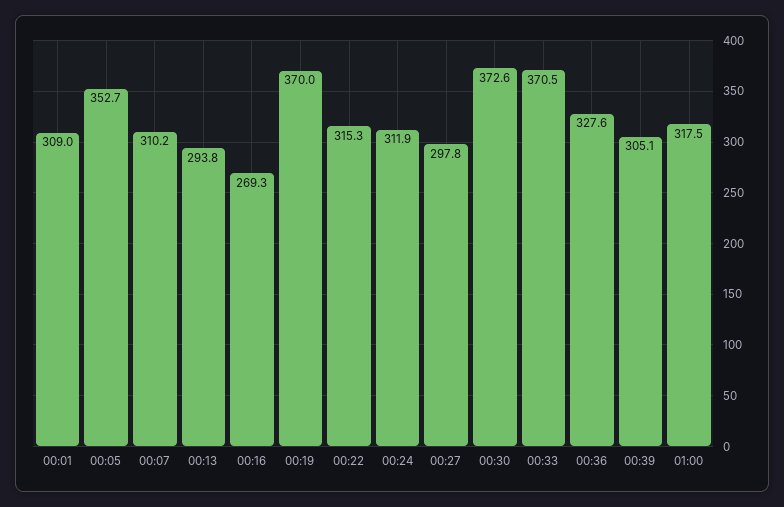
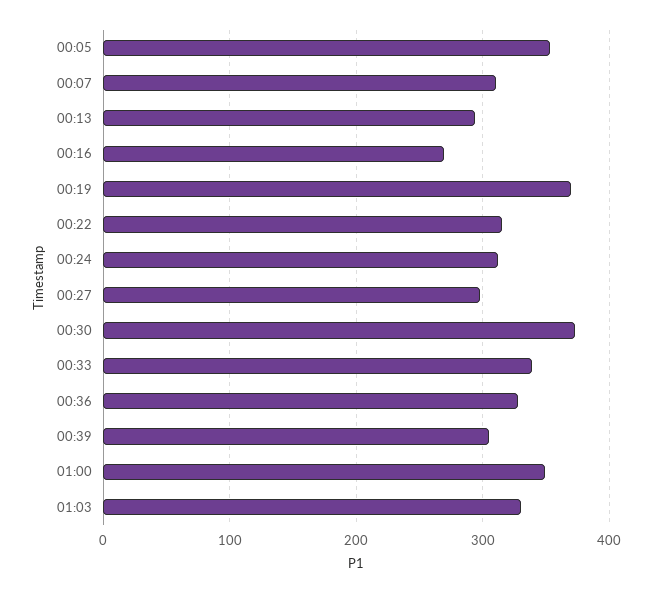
00:01: 309 -> none
00:33: 370.5 -> 340
01:00: 317.5 -> 350
01:03: none -> 330

